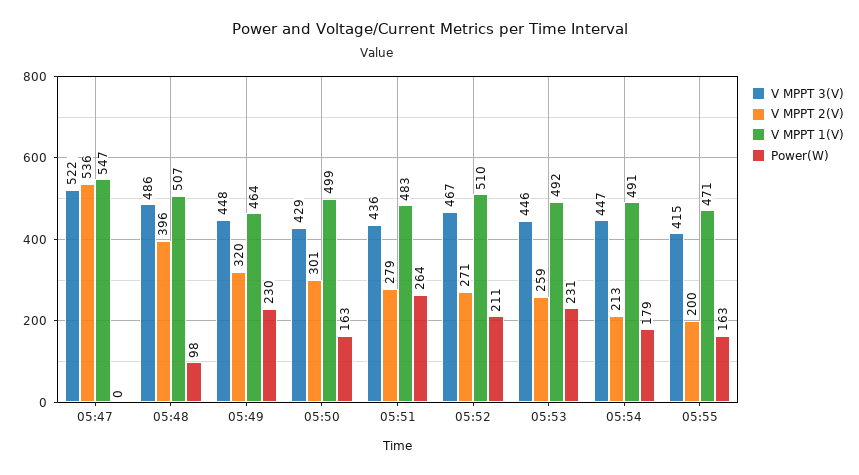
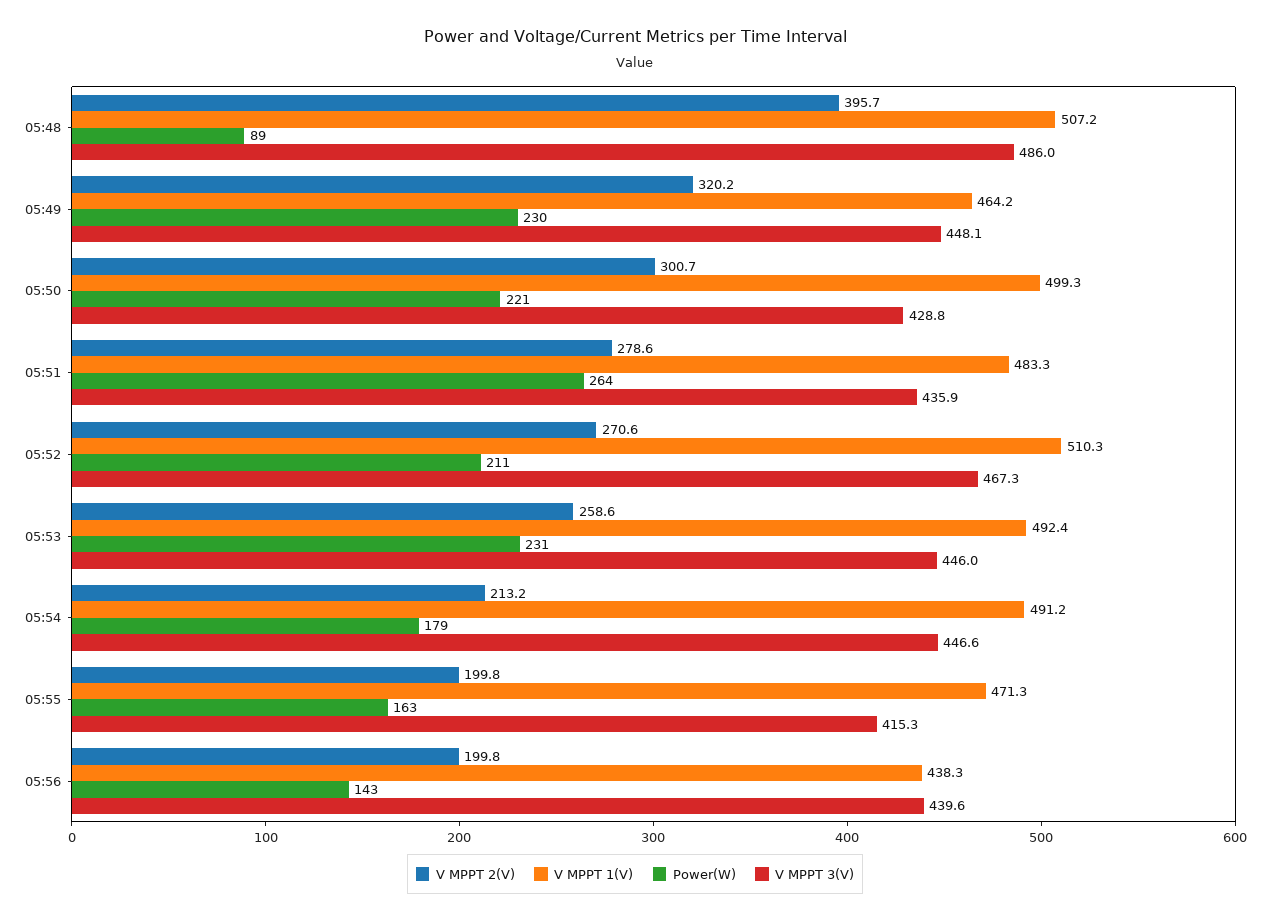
V MPPT 3(V), 05:47: 522 -> none
V MPPT 2(V), 05:47: 536 -> none
V MPPT 1(V), 05:47: 547 -> none
Power(W), 05:47: 0 -> none
Power(W), 05:48: 98 -> 89
Power(W), 05:50: 163 -> 221
V MPPT 2(V), 05:56: none -> 199.8
V MPPT 1(V), 05:56: none -> 438.3
Power(W), 05:56: none -> 143
V MPPT 3(V), 05:56: none -> 439.6

